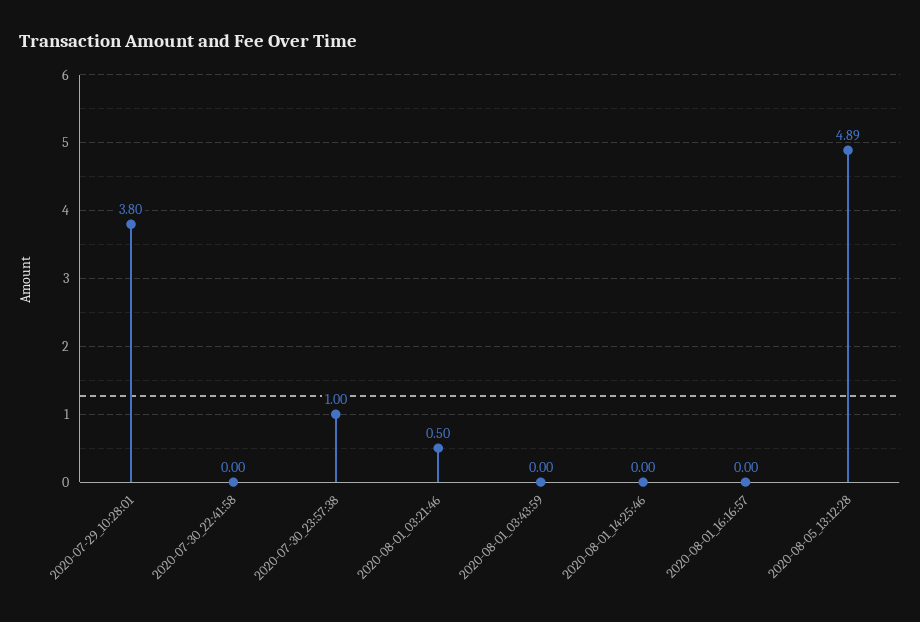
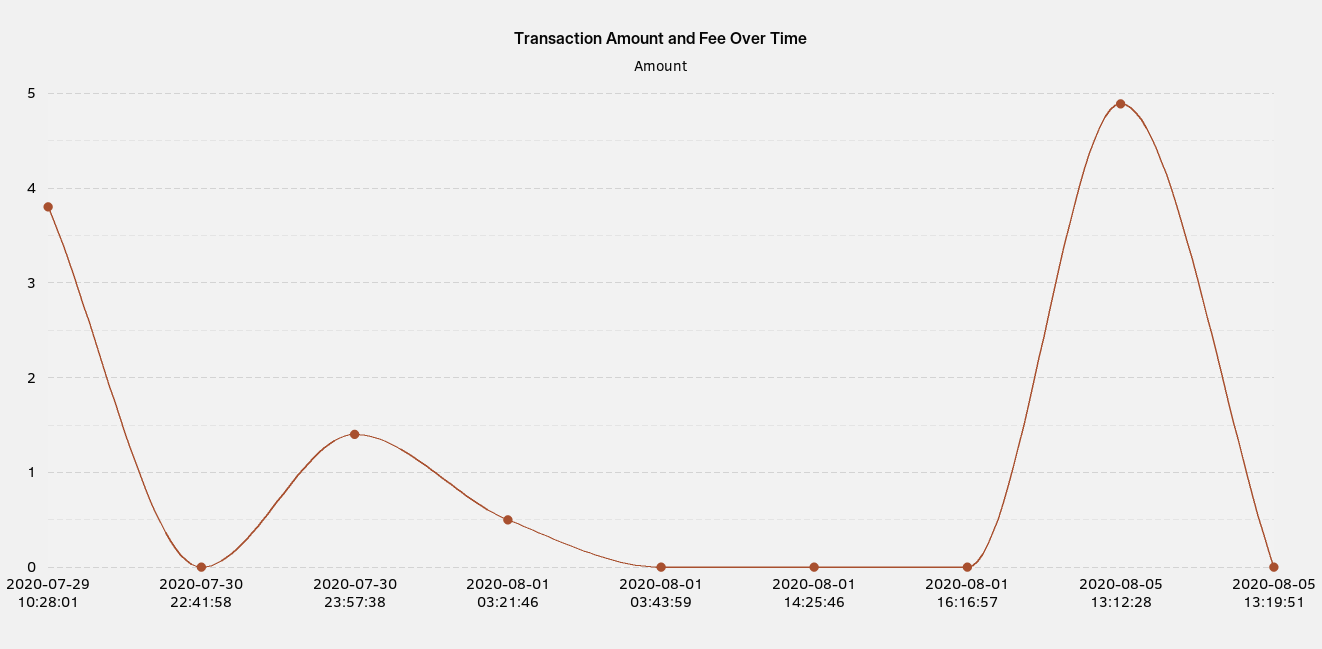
2020-07-30_23:57:38: 1 -> 1.4
2020-08-05 13:19:51: none -> 0

